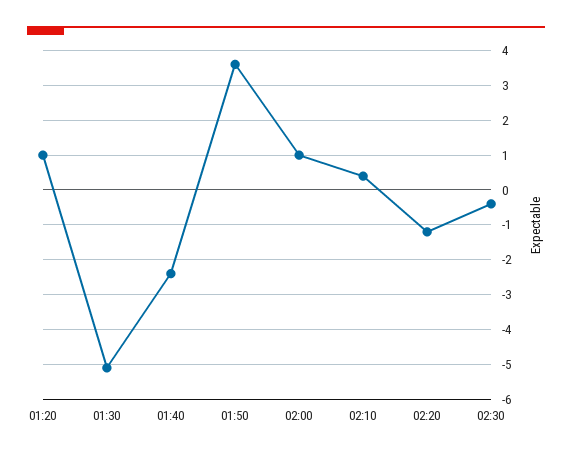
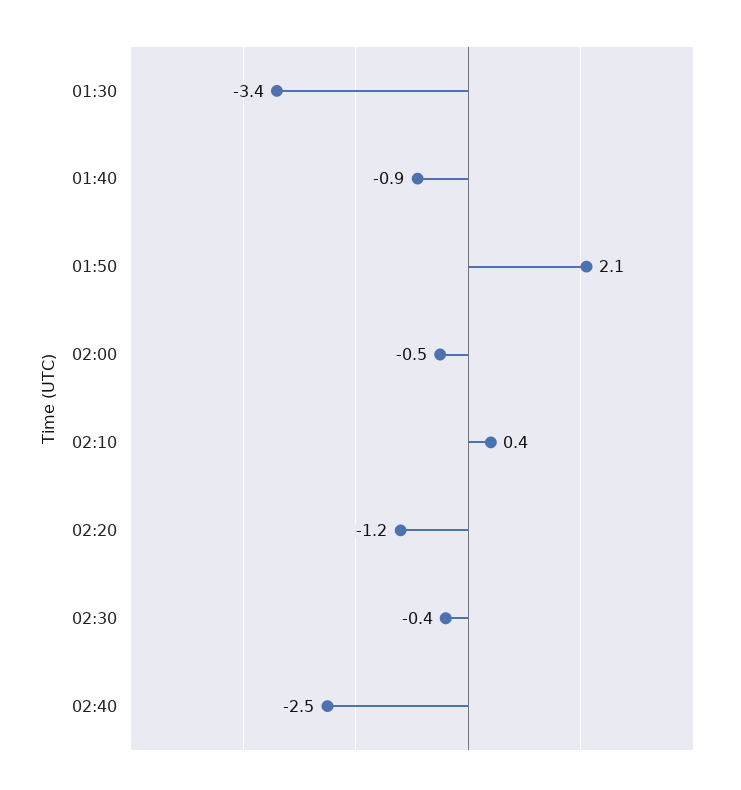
01:20: 1 -> none
01:30: -5 -> -3.4
01:40: -2.5 -> -0.9
01:50: 3.5 -> 2.1
02:00: 1 -> -0.5
02:40: none -> -2.5

